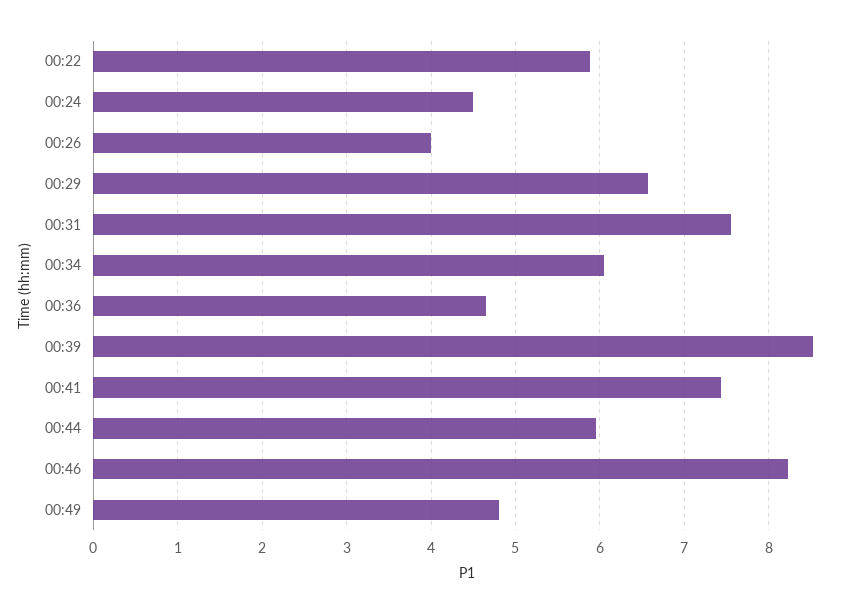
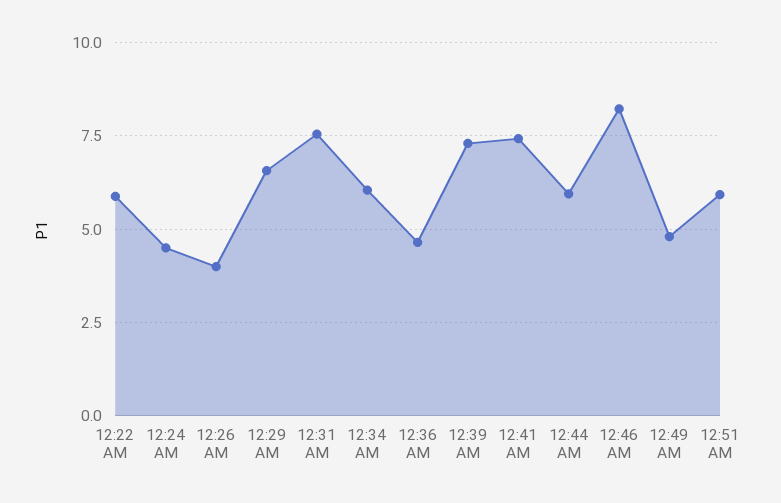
00:39: 8.5 -> 7.25
12:51 AM: none -> 6

